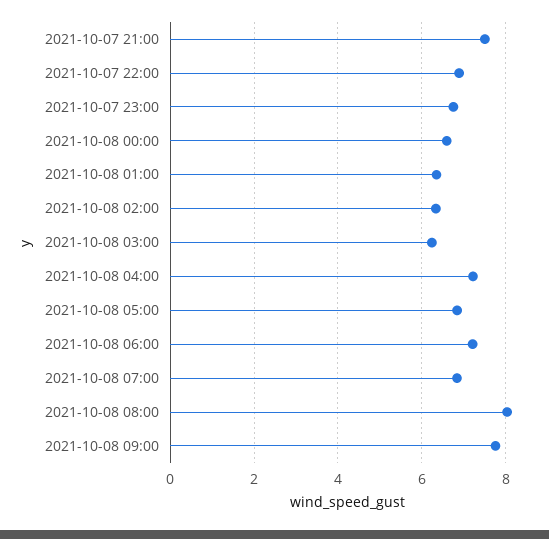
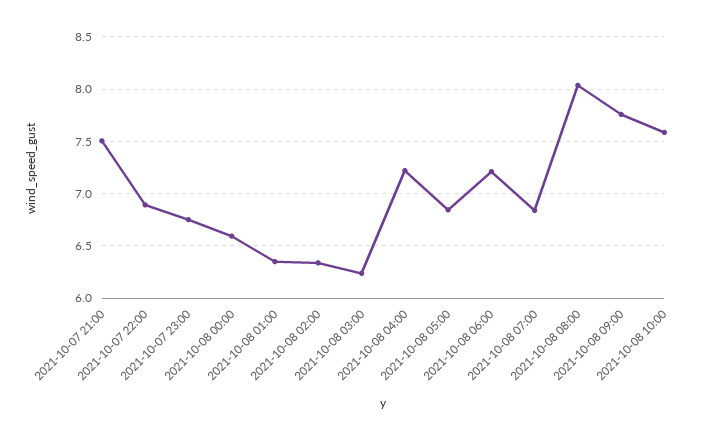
2021-10-08 10:00: none -> 7.6

